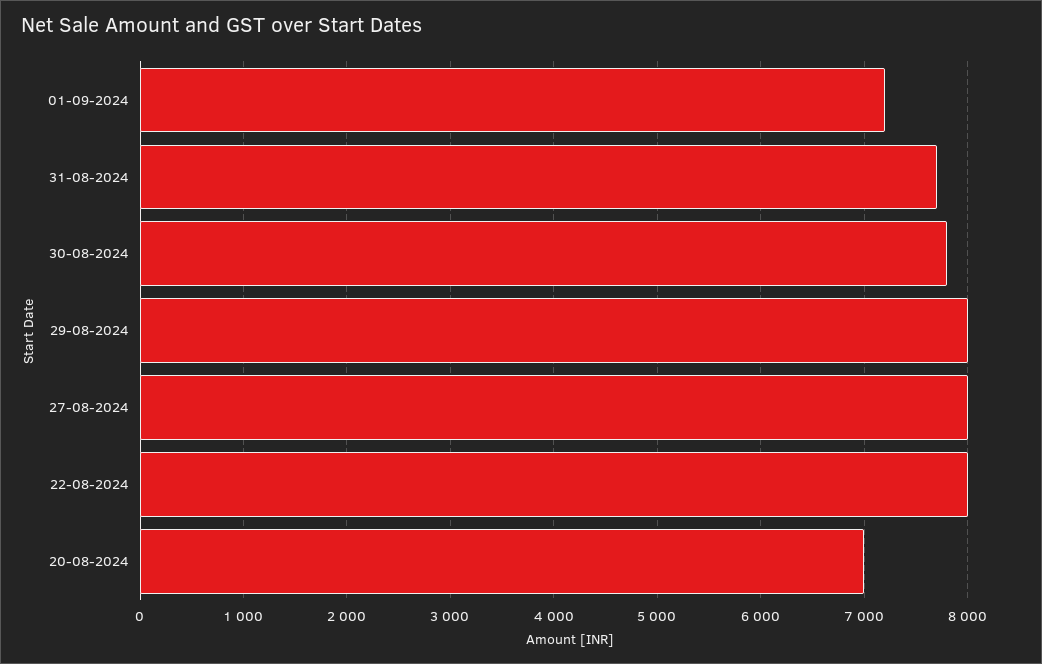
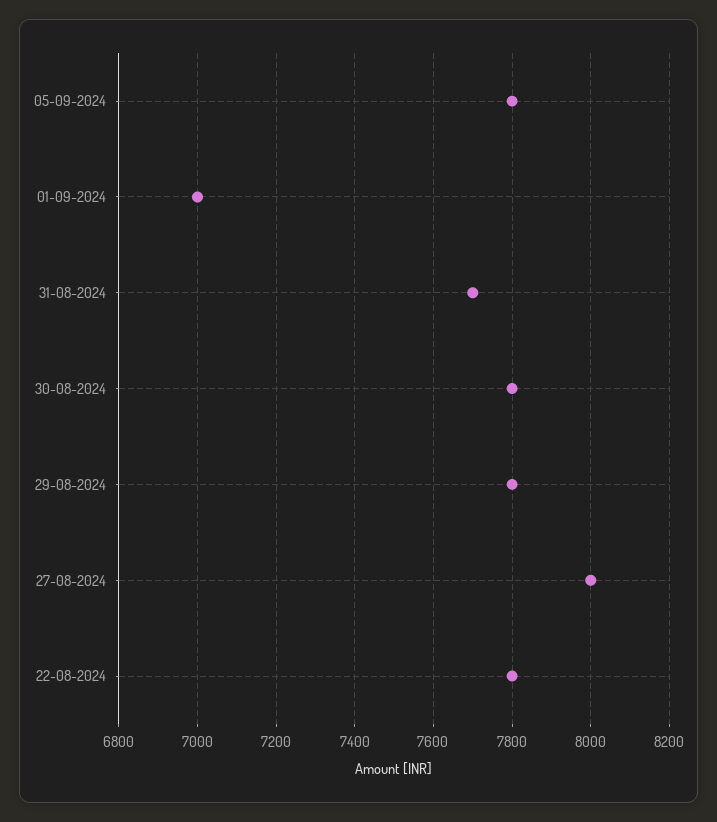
01-09-2024: 7200 -> 7000
29-08-2024: 8000 -> 7800
22-08-2024: 8000 -> 7800
20-08-2024: 7000 -> none
05-09-2024: none -> 7800

